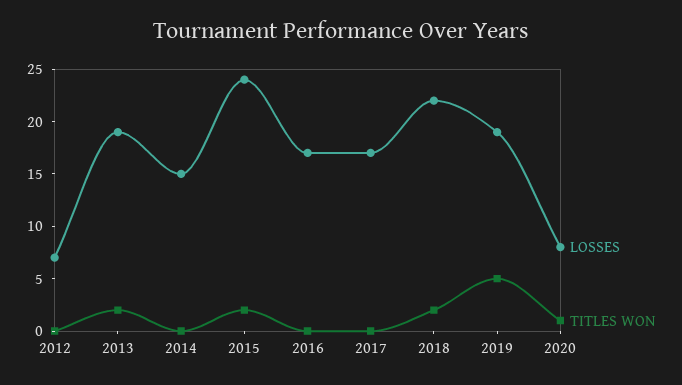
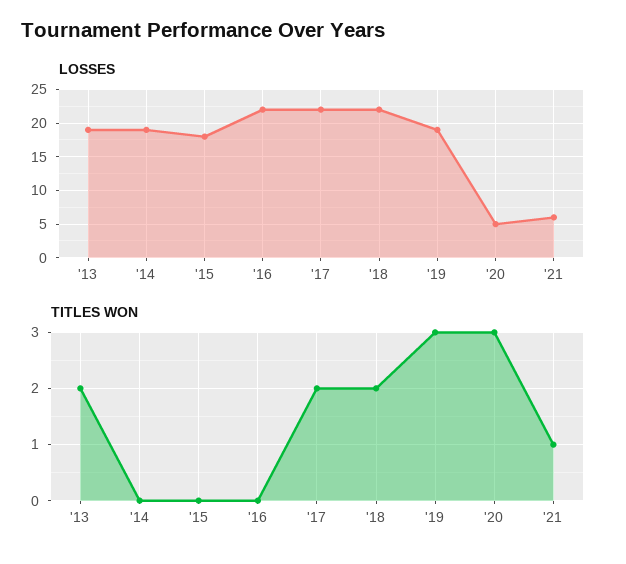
LOSSES, 2012: 7 -> none
TITLES WON, 2012: 0 -> none
LOSSES, 2014: 15 -> 19
LOSSES, 2015: 24 -> 18
TITLES WON, 2015: 2 -> 0
LOSSES, 2016: 17 -> 22
LOSSES, 2017: 17 -> 22
TITLES WON, 2017: 0 -> 2
TITLES WON, 2019: 5 -> 3
LOSSES, 2020: 8 -> 5
TITLES WON, 2020: 1 -> 3
LOSSES, '21: none -> 6
TITLES WON, '21: none -> 1

